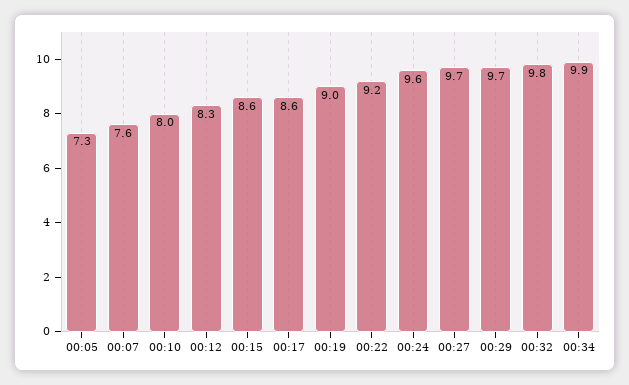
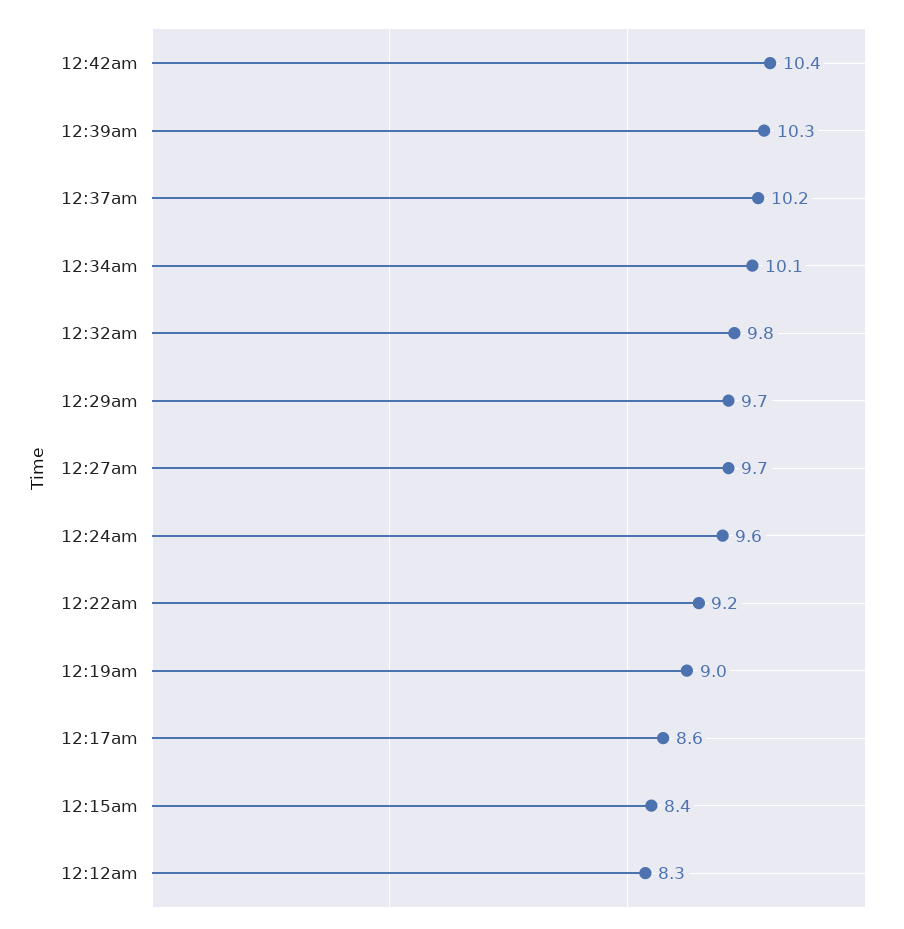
00:05: 7.3 -> none
00:07: 7.6 -> none
00:10: 8 -> none
00:15: 8.6 -> 8.4
00:34: 9.9 -> 10.1
12:42am: none -> 10.4
12:39am: none -> 10.3
12:37am: none -> 10.2

